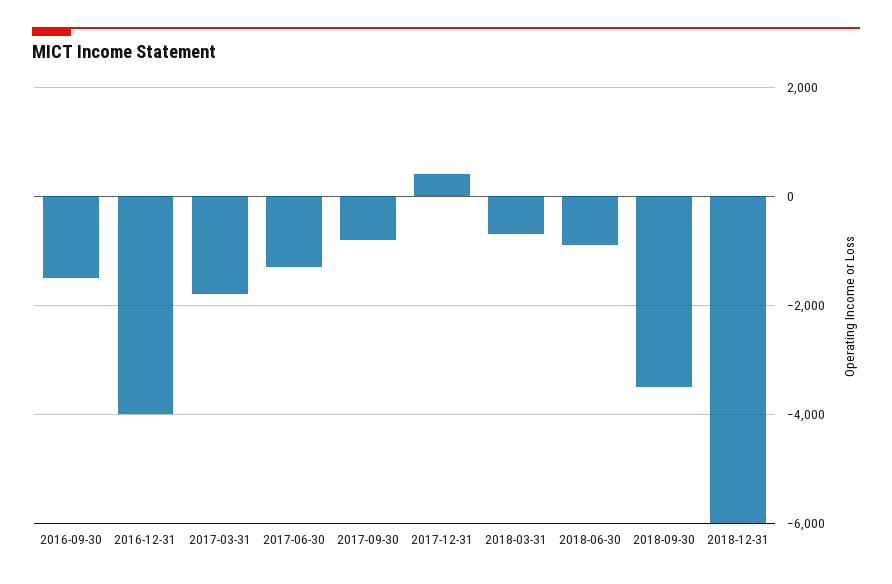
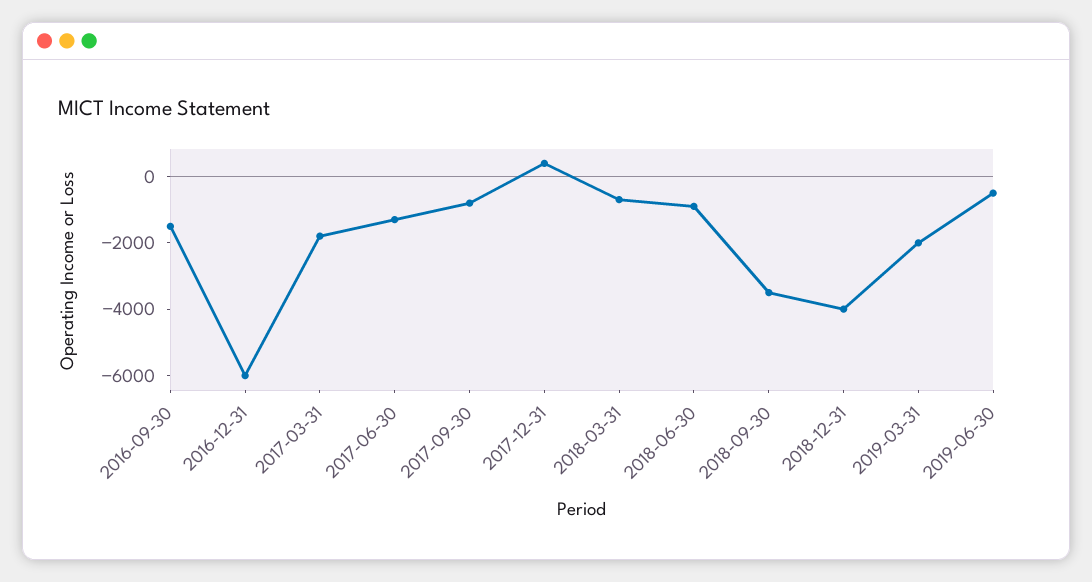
2016-12-31: -4000 -> -6000
2018-12-31: -6000 -> -4000
2019-03-31: none -> -2000
2019-06-30: none -> -500

